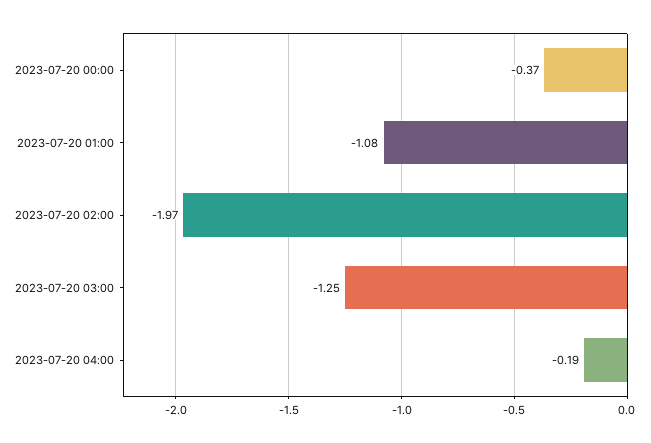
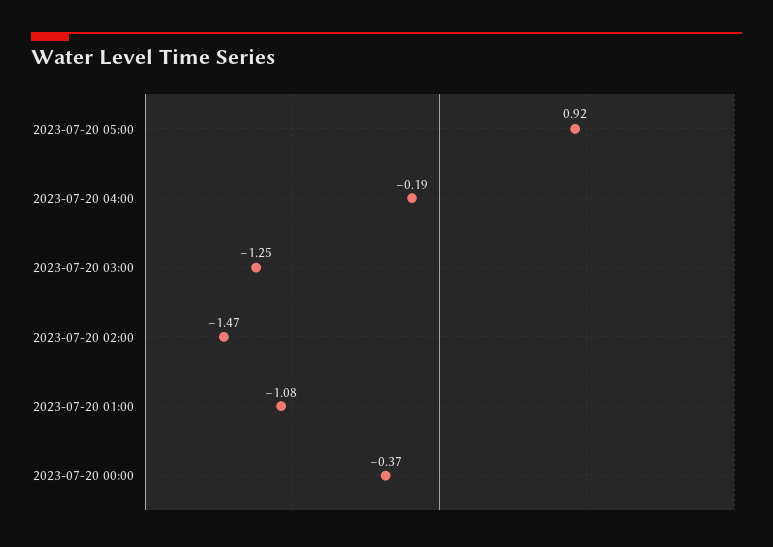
2023-07-20 02:00: -1.97 -> -1.47
2023-07-20 05:00: none -> 0.92

